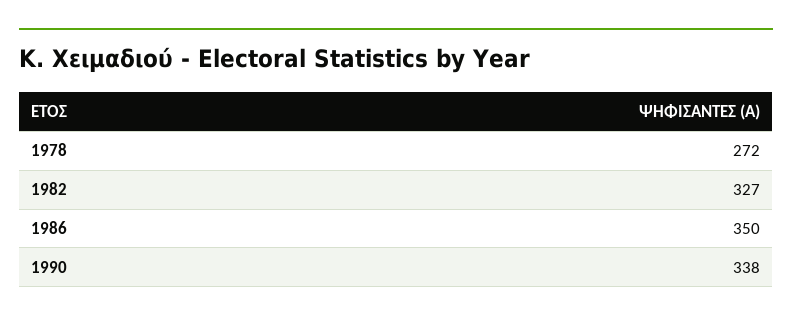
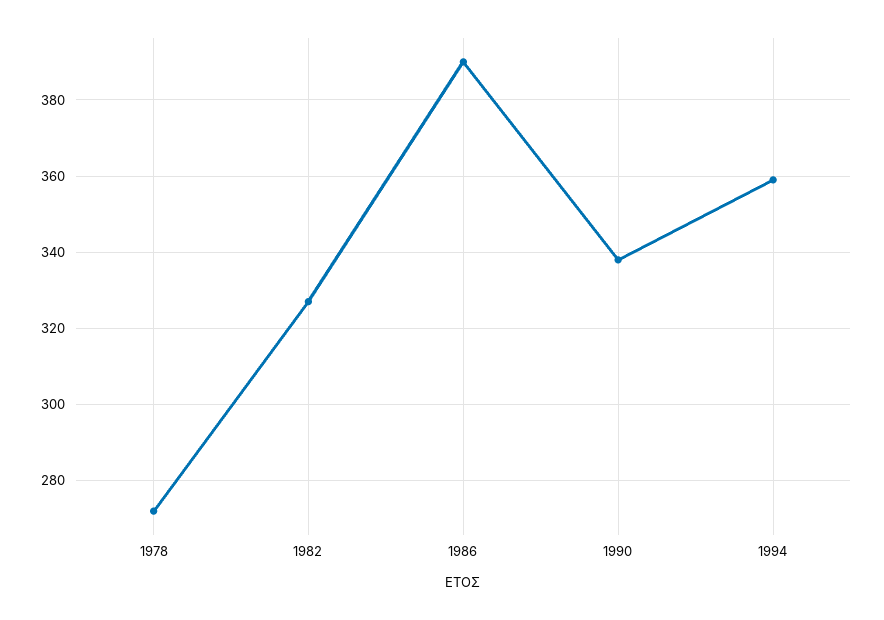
1986: 350 -> 390
1994: none -> 360

